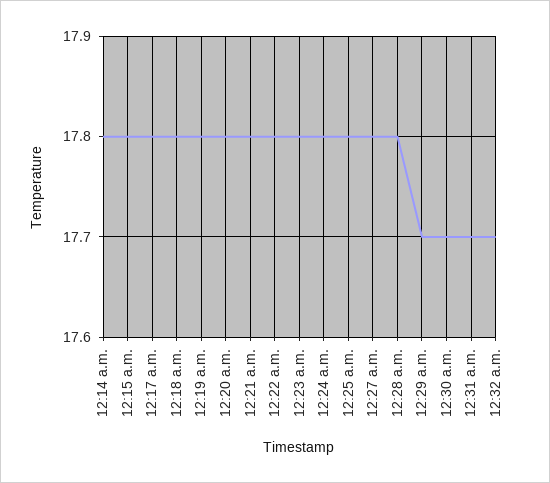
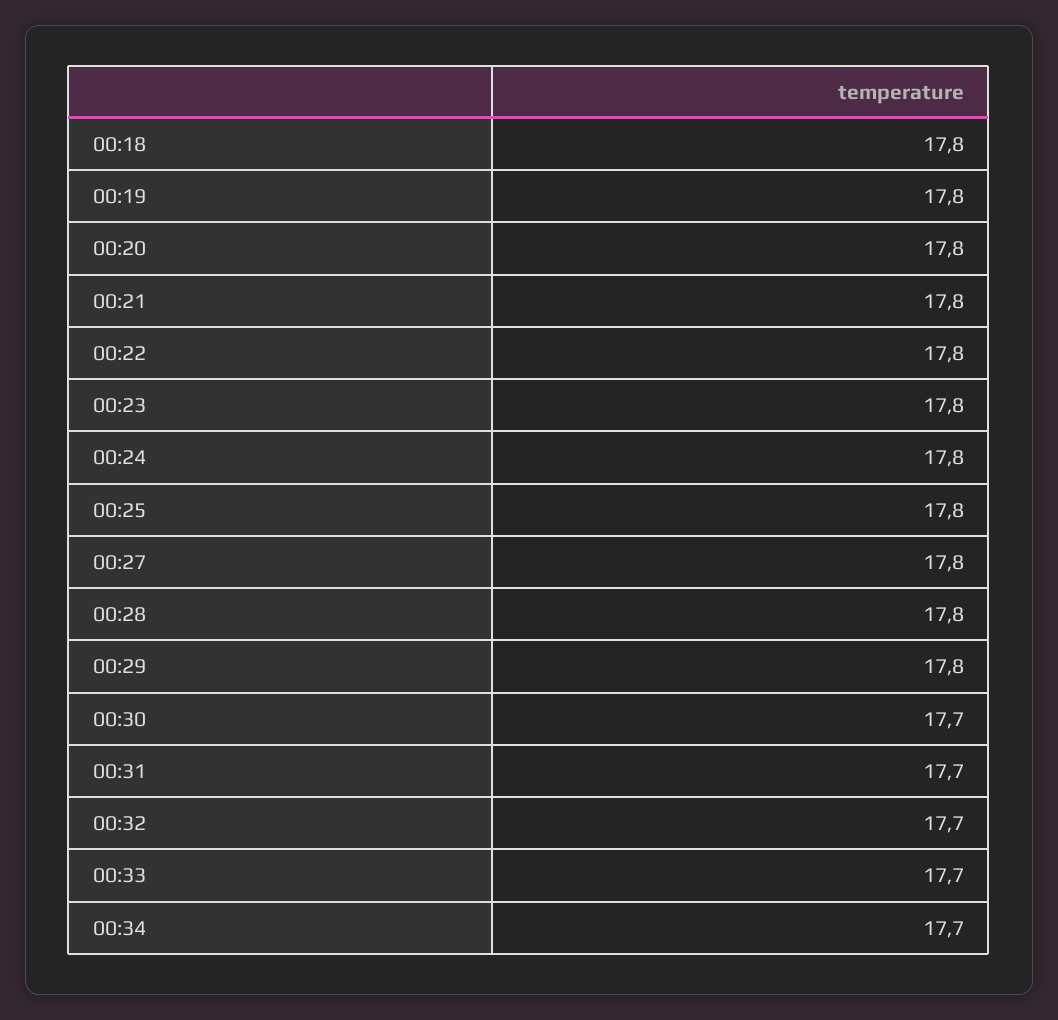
12:14 a.m.: 17.8 -> none
12:15 a.m.: 17.8 -> none
12:17 a.m.: 17.8 -> none
12:29 a.m.: 17.7 -> 17.8
00:33: none -> 17.7
00:34: none -> 17.7

